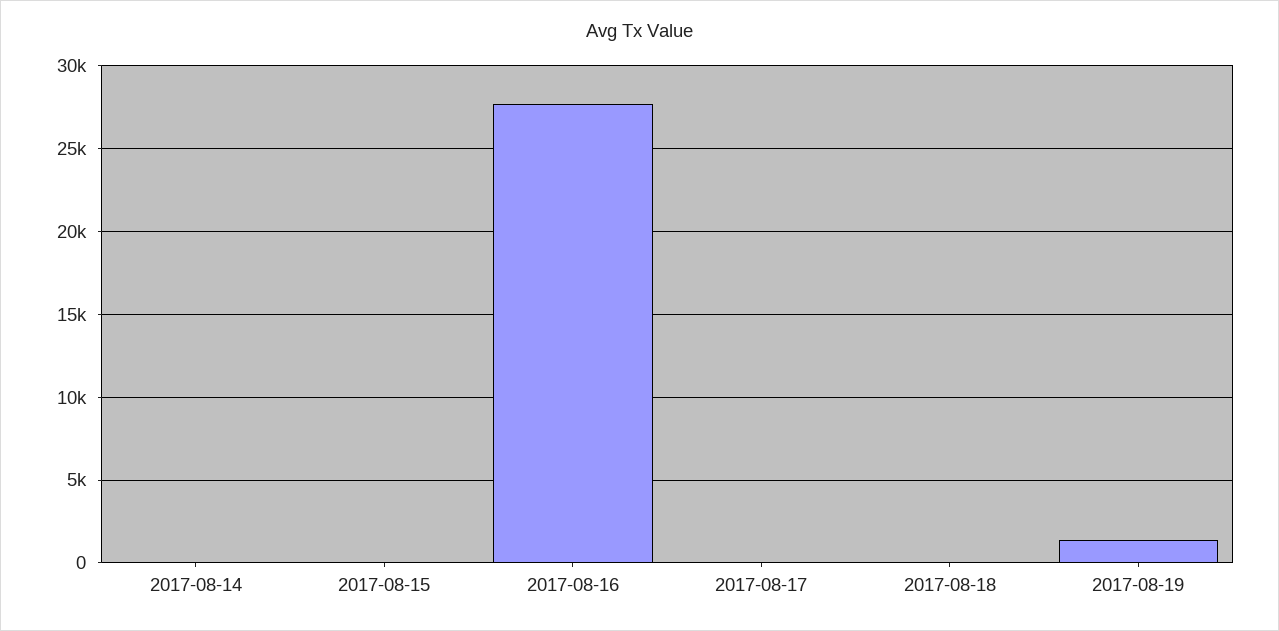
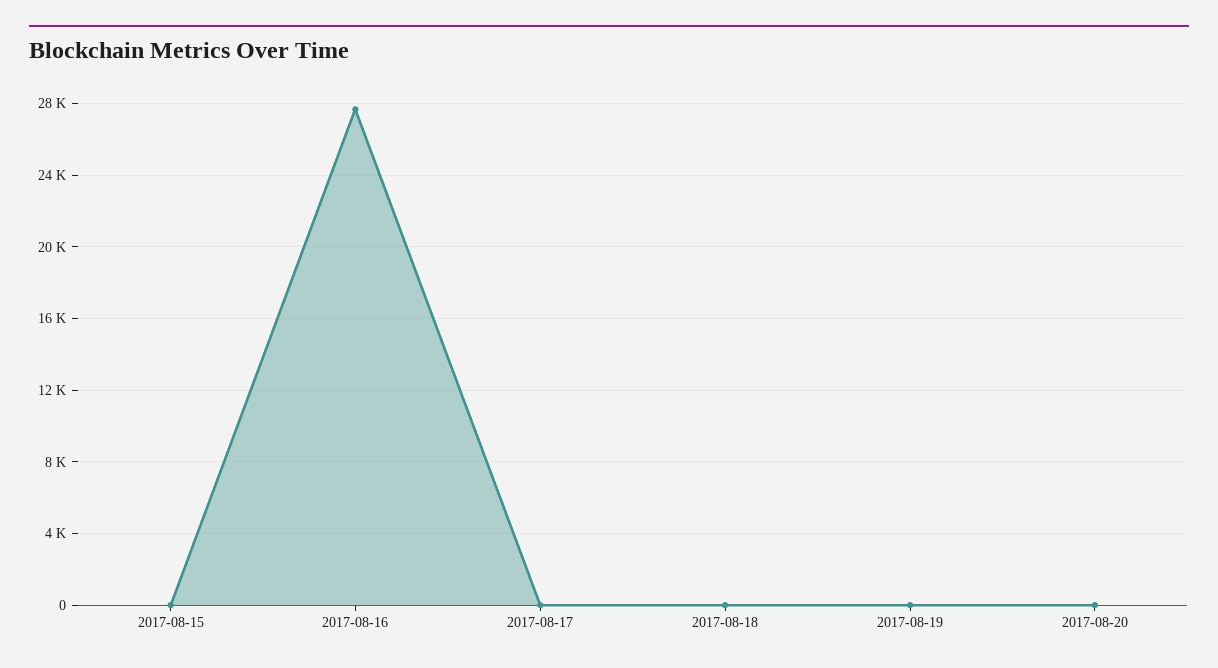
2017-08-14: 0 -> none
2017-08-19: 1500 -> 0
2017-08-20: none -> 0

